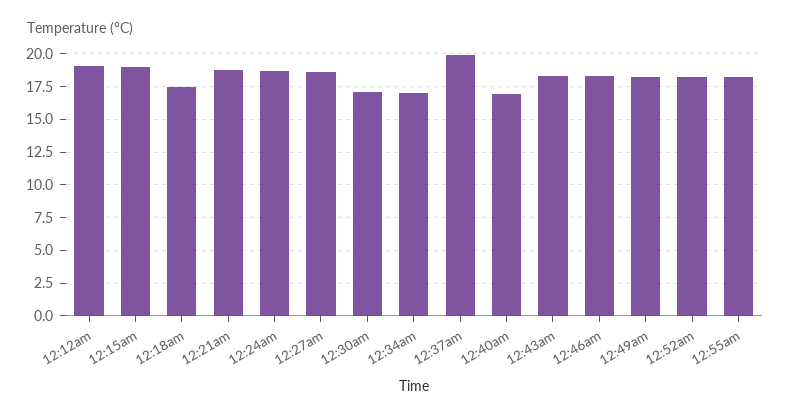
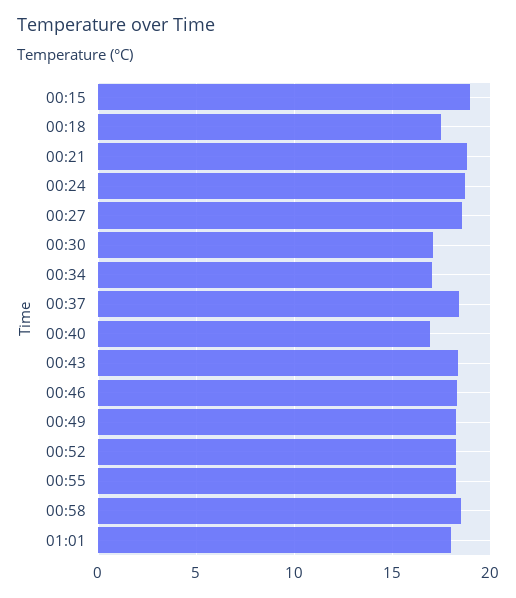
12:12am: 19 -> none
12:37am: 20 -> 18.5
00:58: none -> 18.5
01:01: none -> 18

